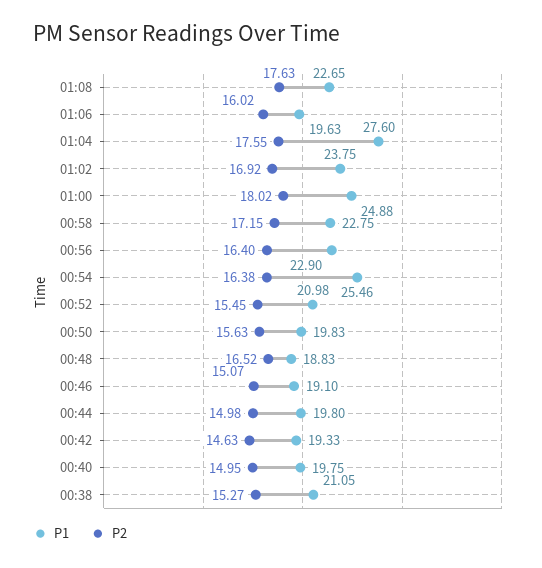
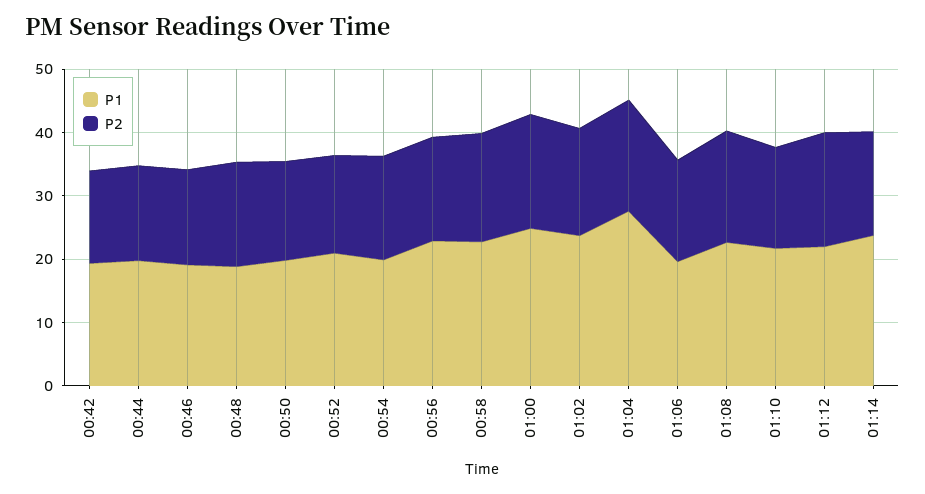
P1, 00:54: 25.46 -> 20
P1, 00:40: 19.75 -> none
P2, 00:40: 14.95 -> none
P1, 00:38: 21.05 -> none
P2, 00:38: 15.27 -> none
P1, 01:10: none -> 22
P2, 01:10: none -> 16
P1, 01:12: none -> 22
P2, 01:12: none -> 18
P1, 01:14: none -> 24
P2, 01:14: none -> 16

